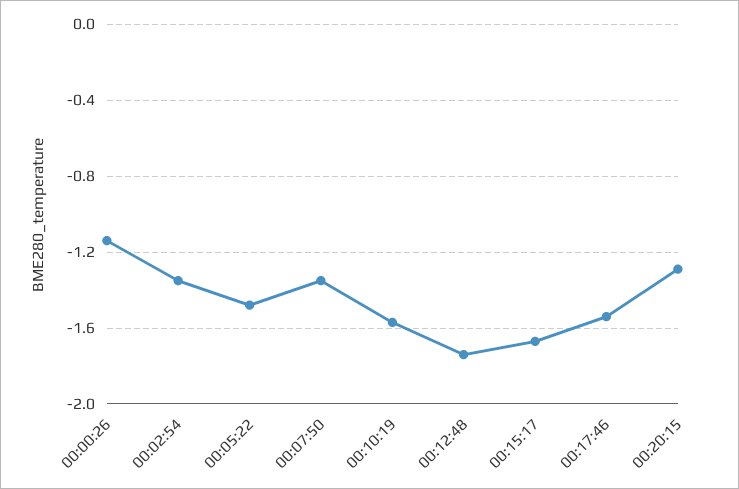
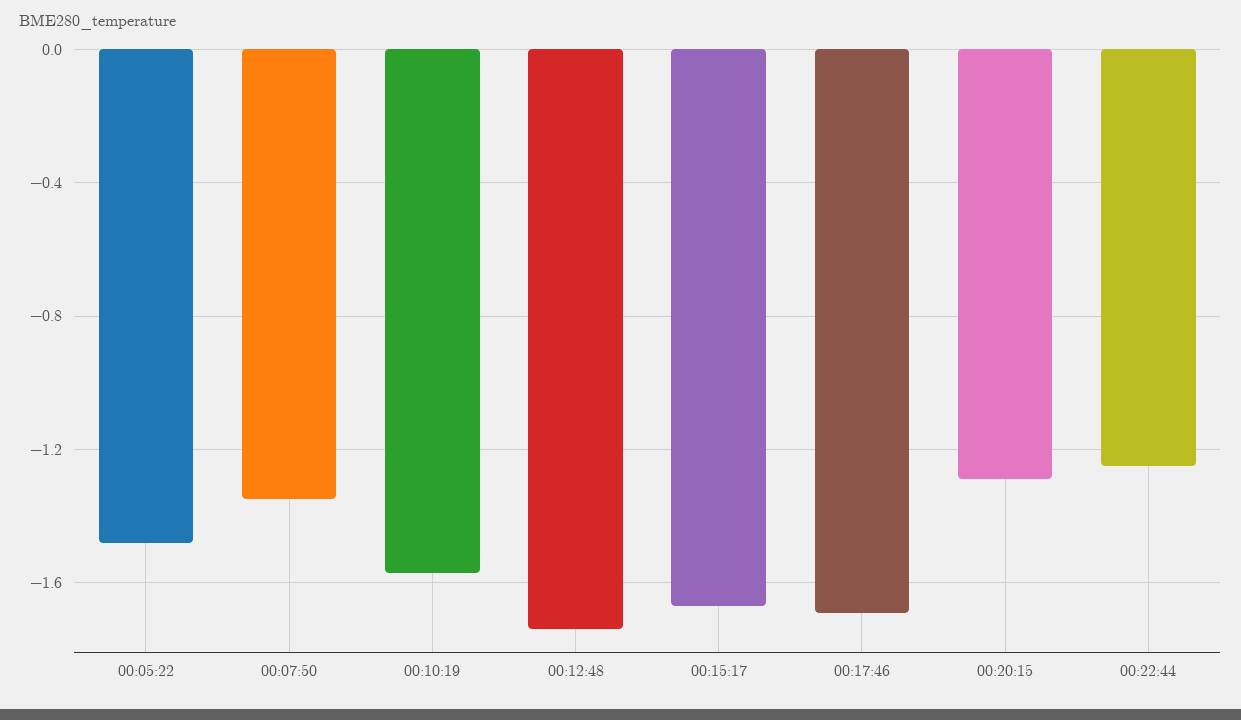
00:00:26: -1.15 -> none
00:02:54: -1.35 -> none
00:17:46: -1.55 -> -1.7
00:22:44: none -> -1.25

